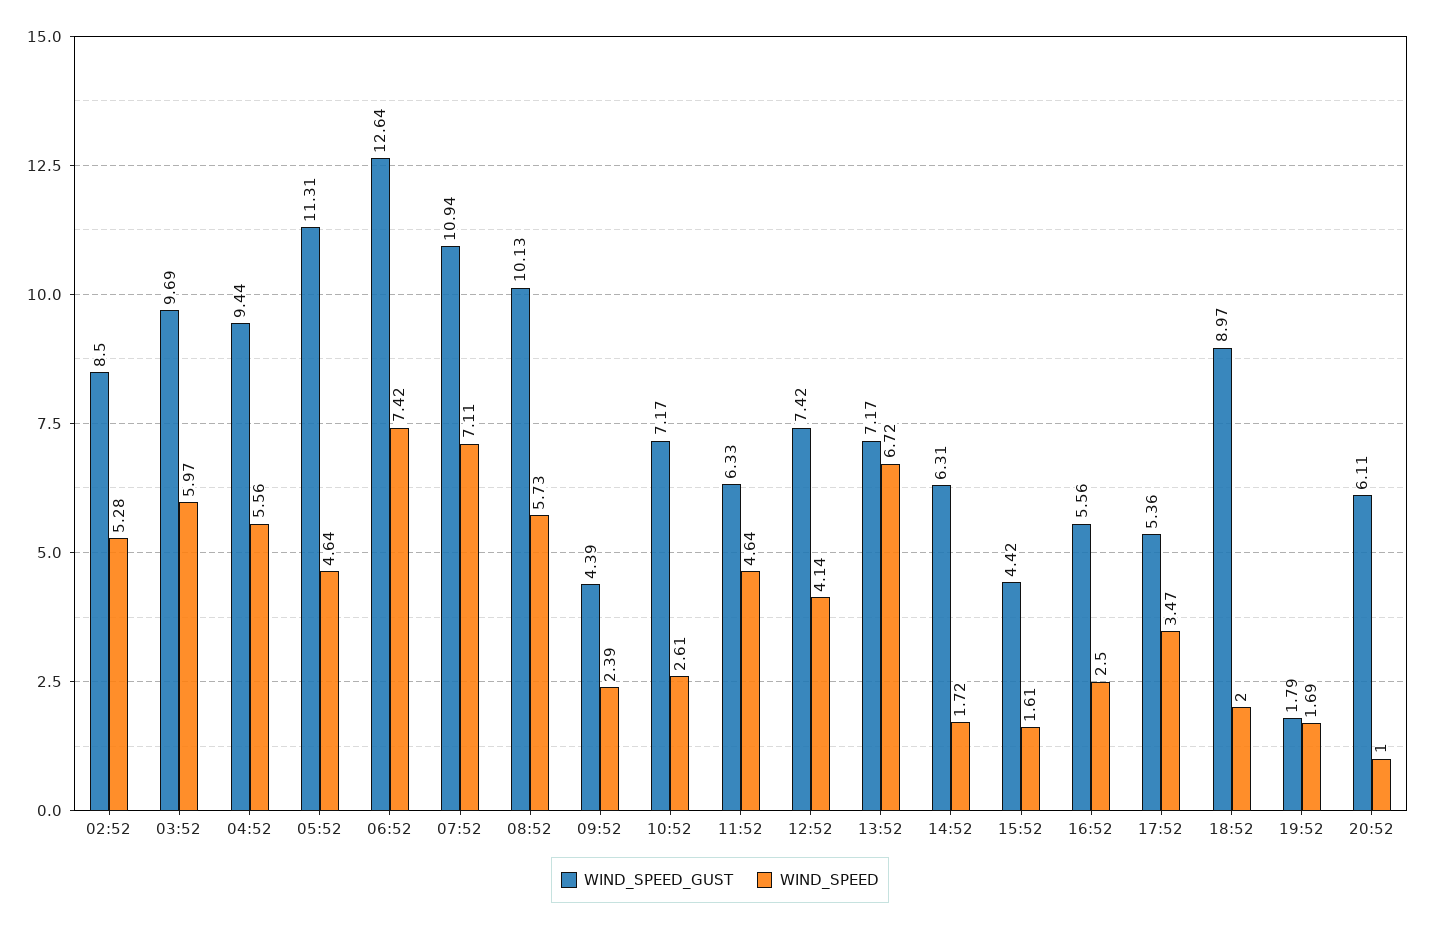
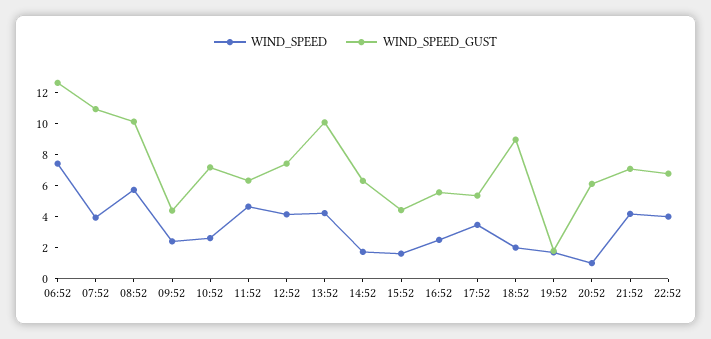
WIND_SPEED_GUST, 02:52: 8.5 -> none
WIND_SPEED, 02:52: 5.28 -> none
WIND_SPEED_GUST, 03:52: 9.69 -> none
WIND_SPEED, 03:52: 5.97 -> none
WIND_SPEED_GUST, 04:52: 9.44 -> none
WIND_SPEED, 04:52: 5.56 -> none
WIND_SPEED_GUST, 05:52: 11.31 -> none
WIND_SPEED, 05:52: 4.64 -> none
WIND_SPEED, 07:52: 7.11 -> 4
WIND_SPEED_GUST, 13:52: 7.17 -> 10
WIND_SPEED, 13:52: 6.72 -> 4
WIND_SPEED, 21:52: none -> 4
WIND_SPEED_GUST, 21:52: none -> 7
WIND_SPEED, 22:52: none -> 4
WIND_SPEED_GUST, 22:52: none -> 7

